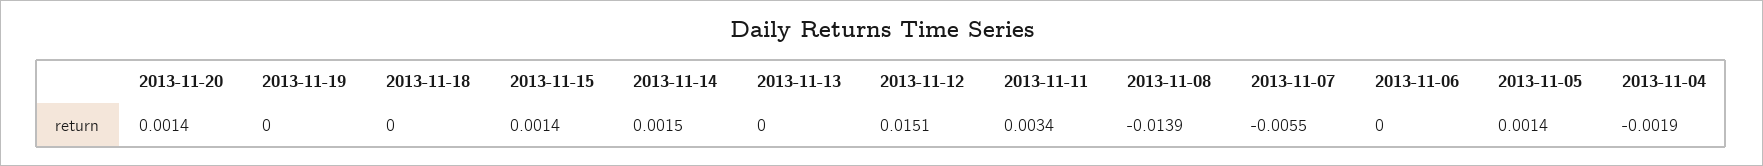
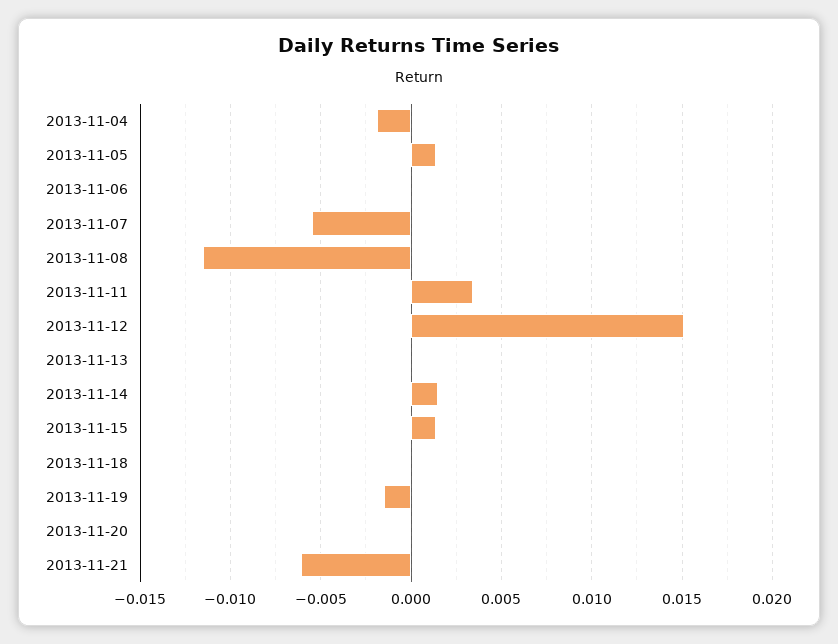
2013-11-20: 0.0014 -> 0
2013-11-19: 0 -> -0.0015
2013-11-08: -0.0139 -> -0.0115
2013-11-21: none -> -0.006

